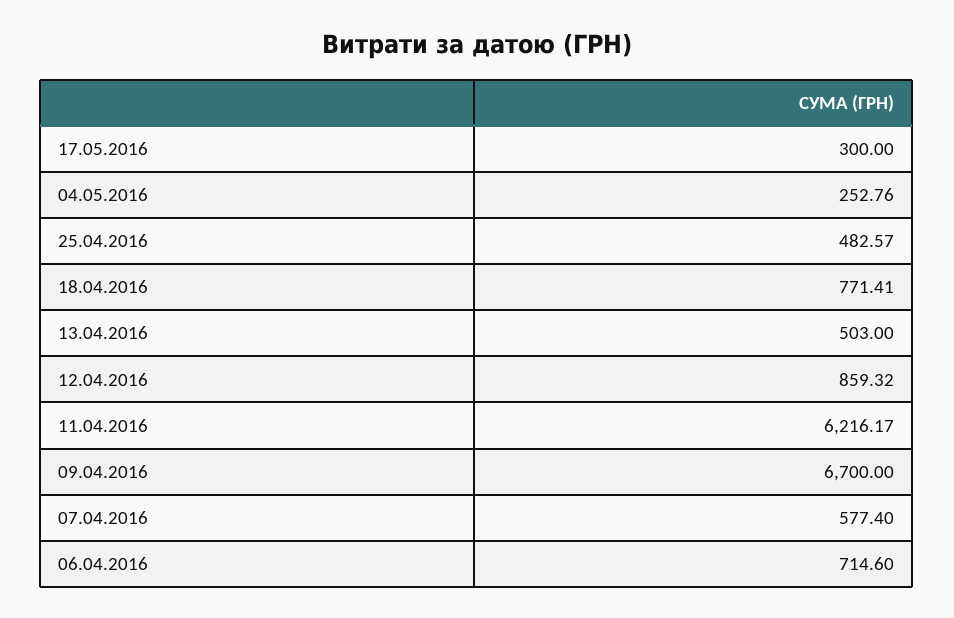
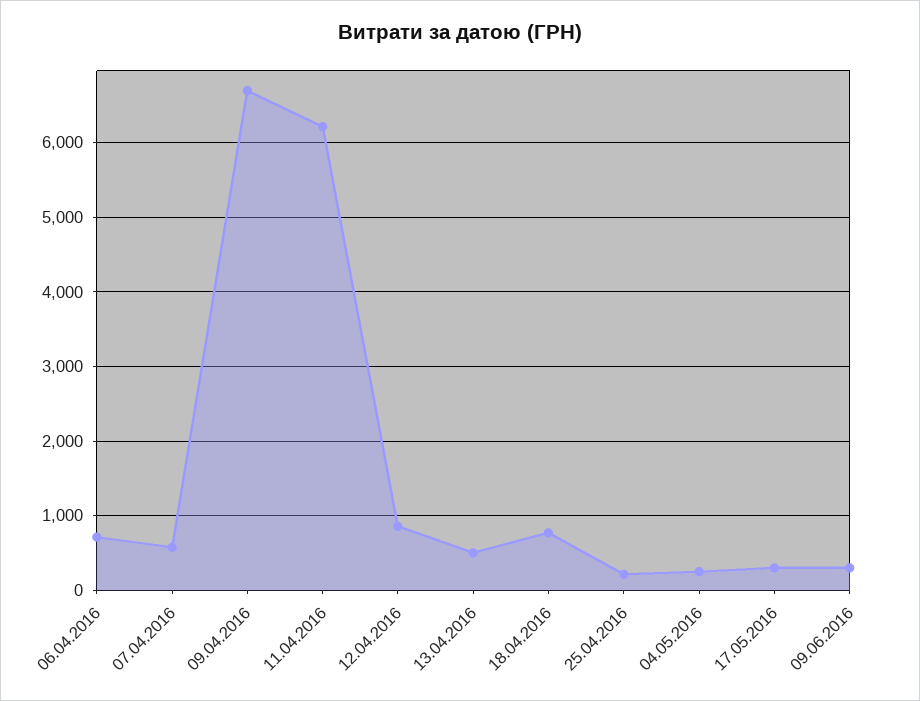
25.04.2016: 482.57 -> 200
09.06.2016: none -> 300

